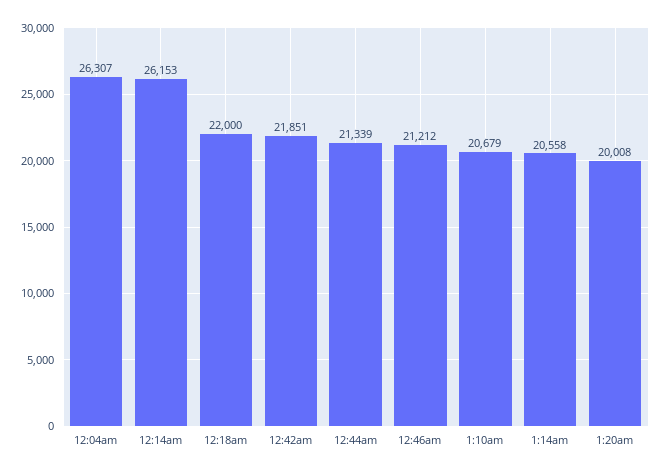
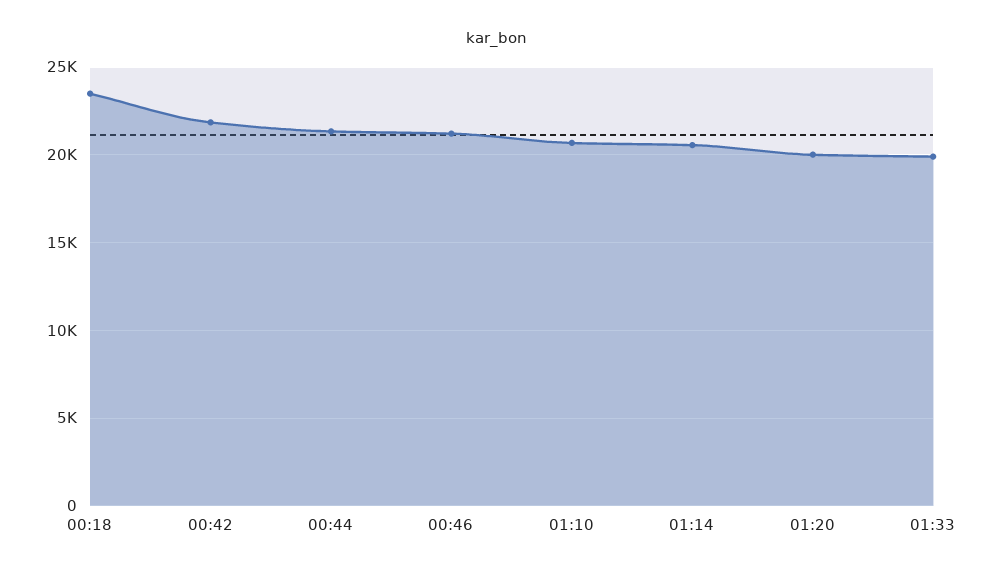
12:04am: 26307 -> none
12:14am: 26153 -> none
12:18am: 22000 -> 23500
01:33: none -> 20000

